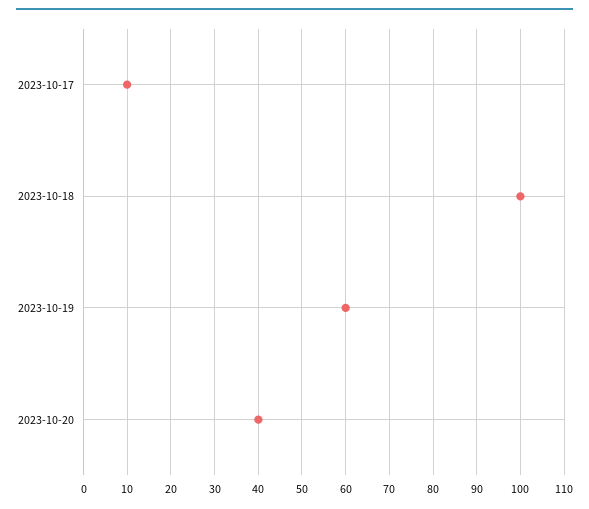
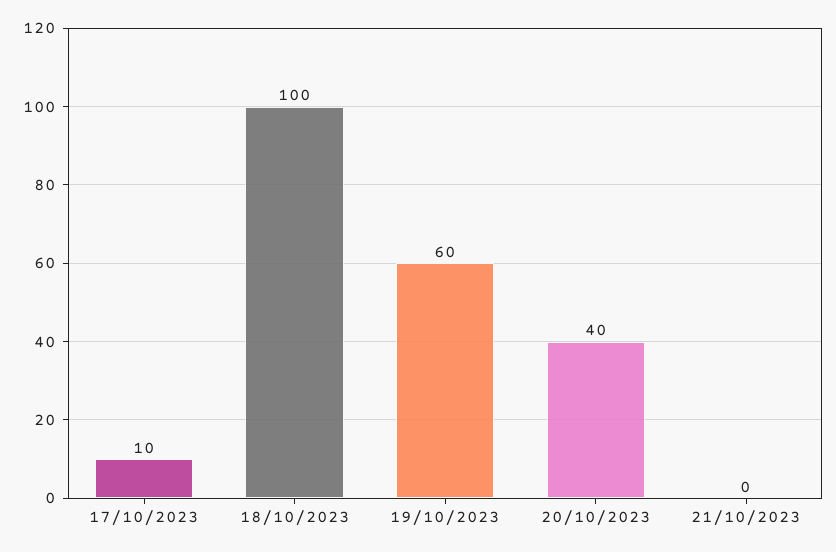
21/10/2023: none -> 0

